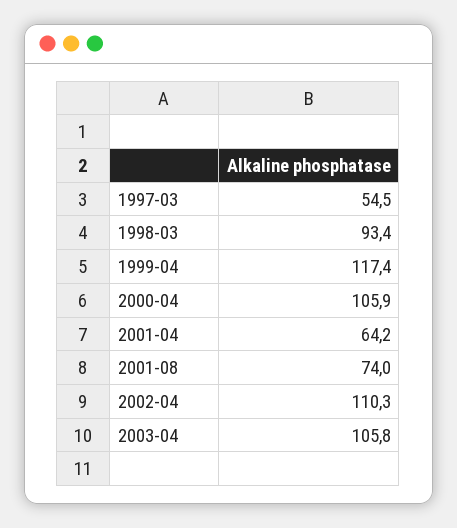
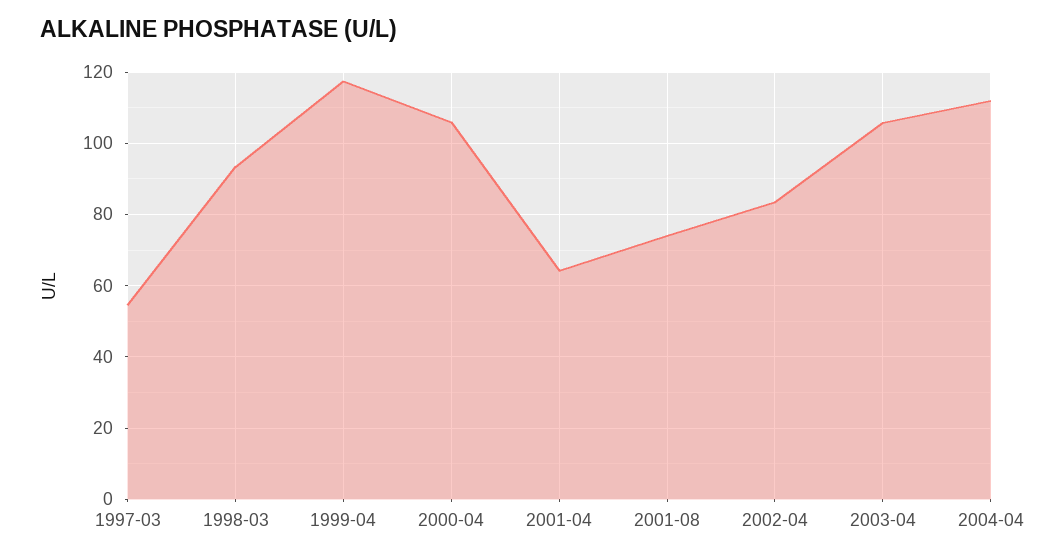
2002-04: 110.3 -> 84
2004-04: none -> 112

